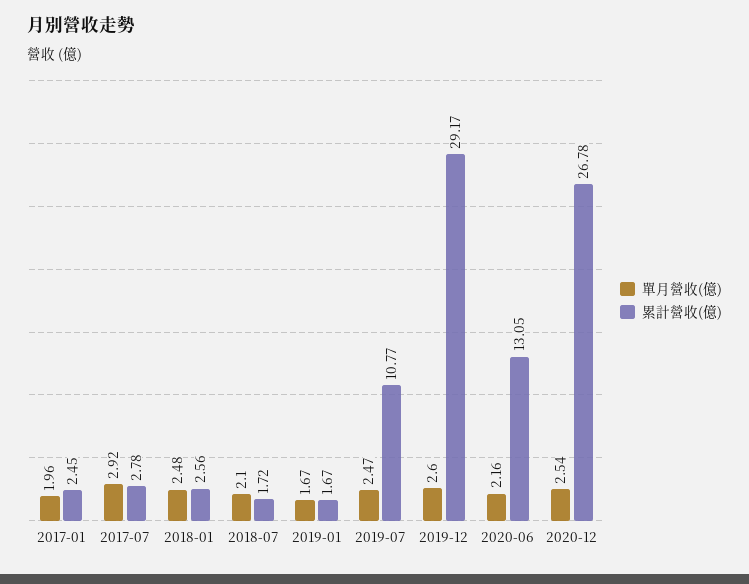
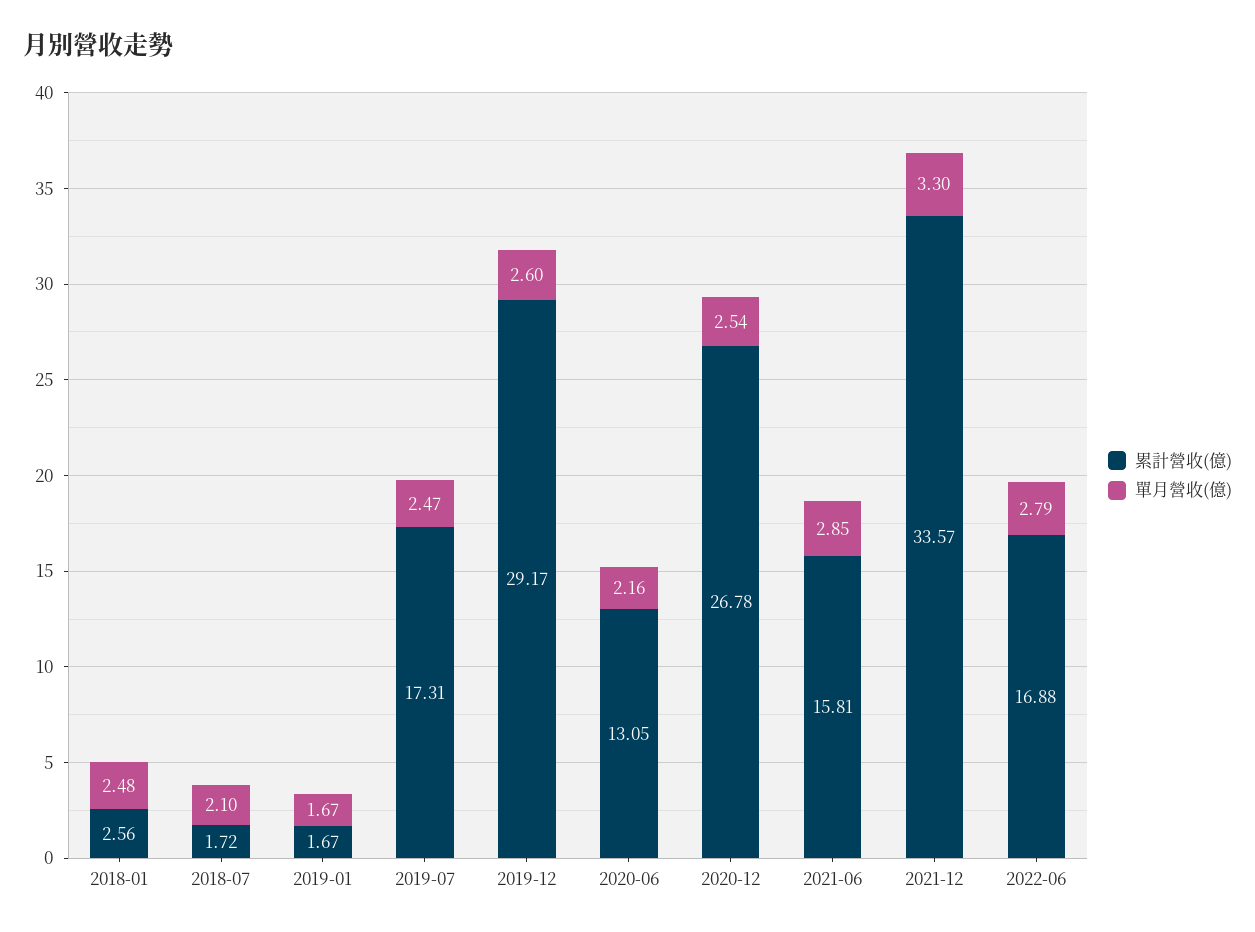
單月營收(億), 2017-01: 1.96 -> none
累計營收(億), 2017-01: 2.45 -> none
單月營收(億), 2017-07: 2.92 -> none
累計營收(億), 2017-07: 2.78 -> none
累計營收(億), 2019-07: 10.77 -> 17.31
累計營收(億), 2021-06: none -> 15.81
單月營收(億), 2021-06: none -> 2.85
累計營收(億), 2021-12: none -> 33.57
單月營收(億), 2021-12: none -> 3.3
累計營收(億), 2022-06: none -> 16.88
單月營收(億), 2022-06: none -> 2.79

